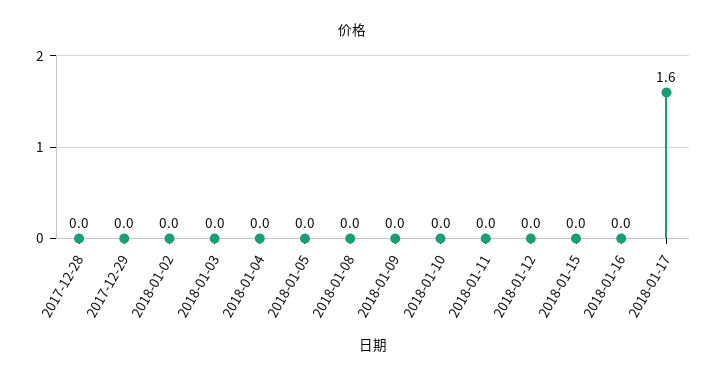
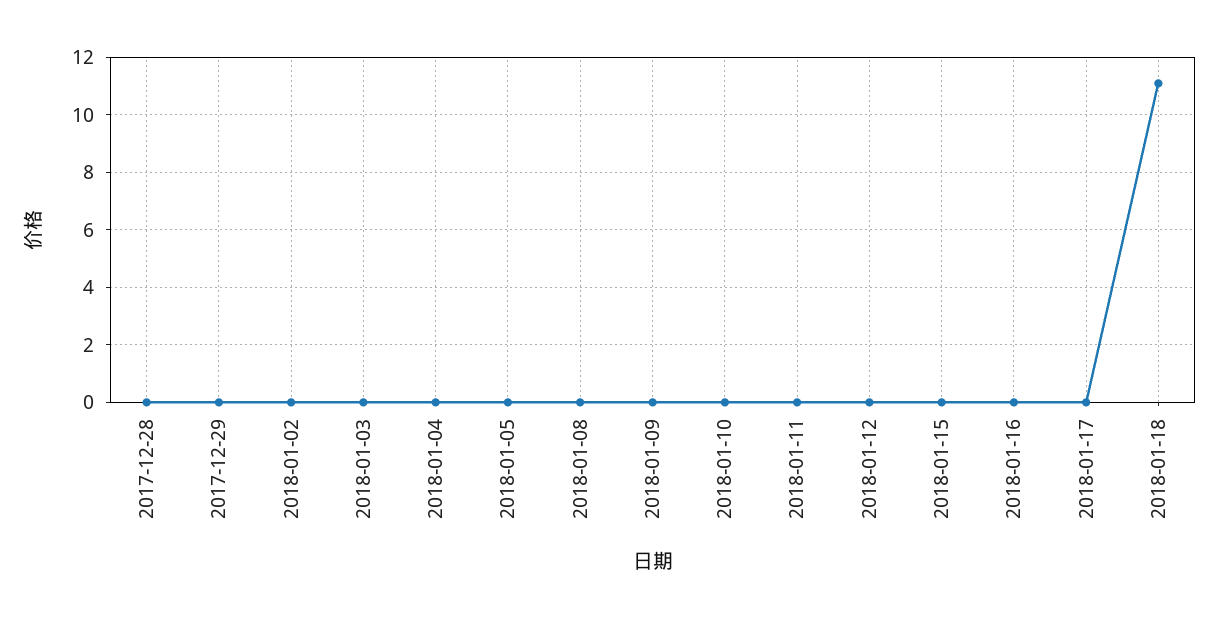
2018-01-17: 1.6 -> 0
2018-01-18: none -> 11

